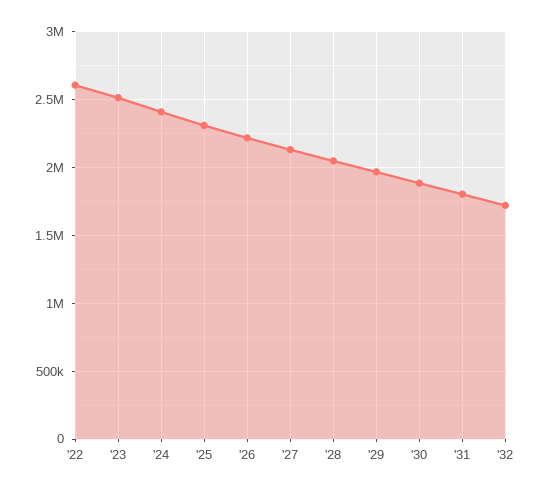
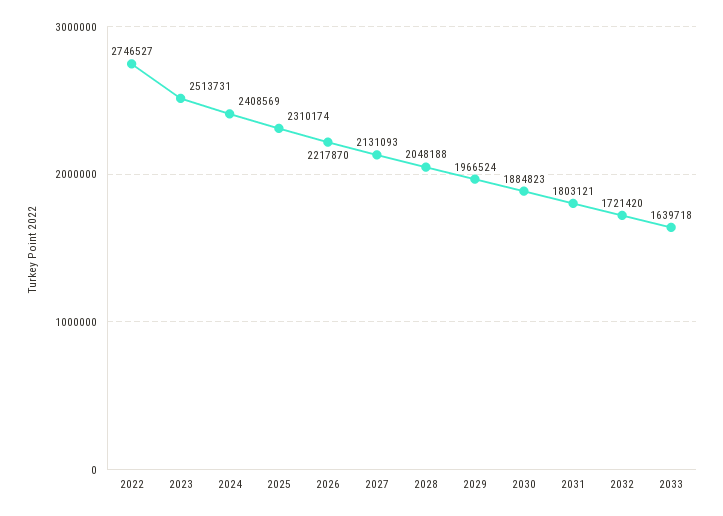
'22: 2600000 -> 2746527
2033: none -> 1639718

